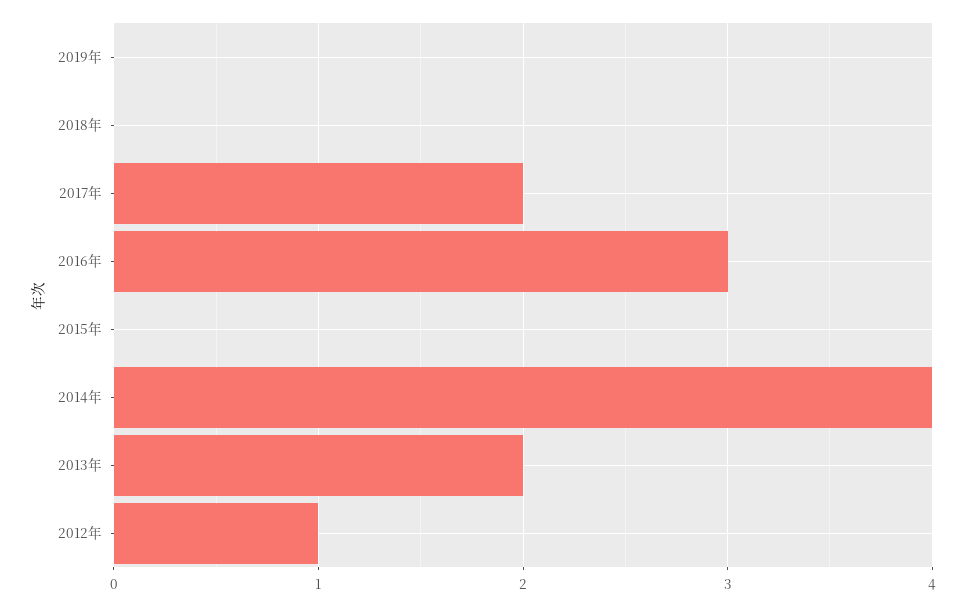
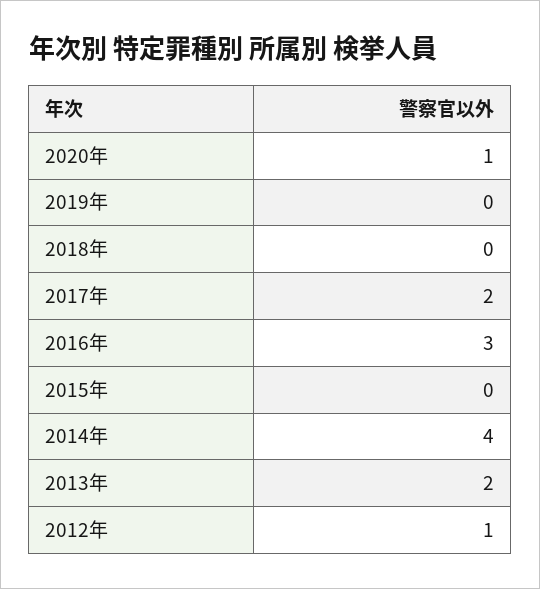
2020年: none -> 1

